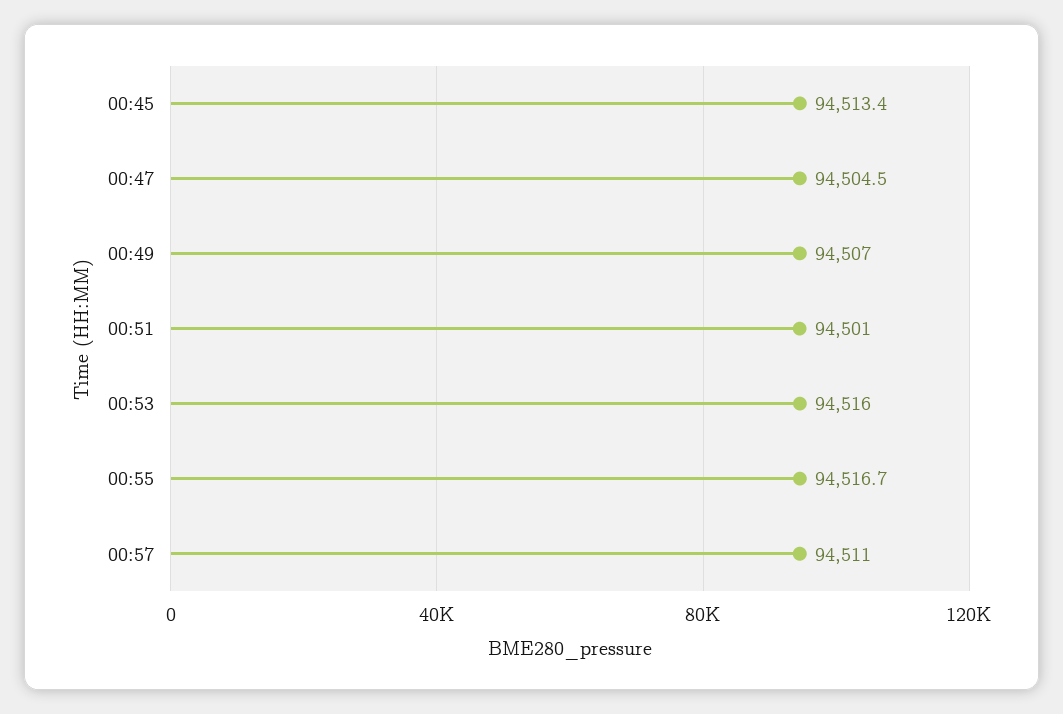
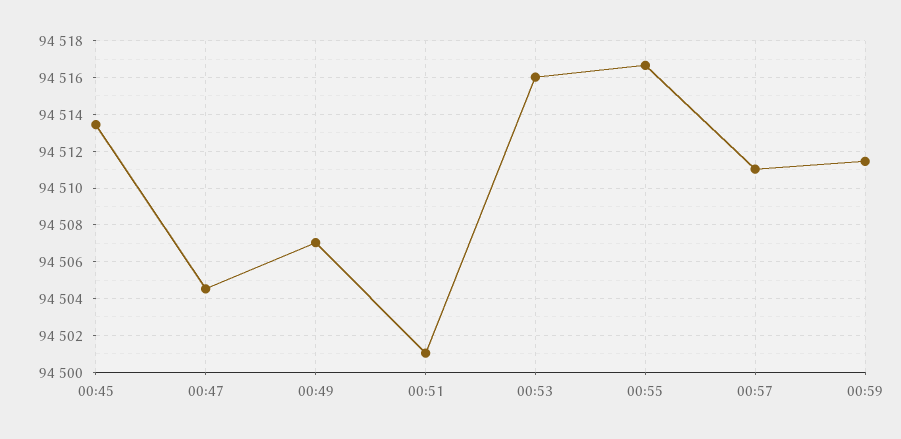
00:59: none -> 94511.5

